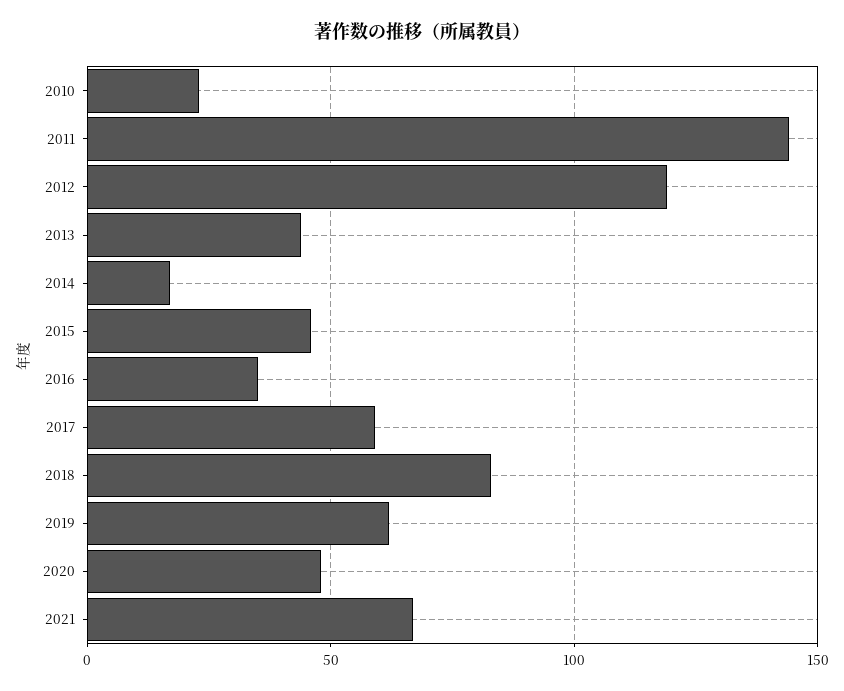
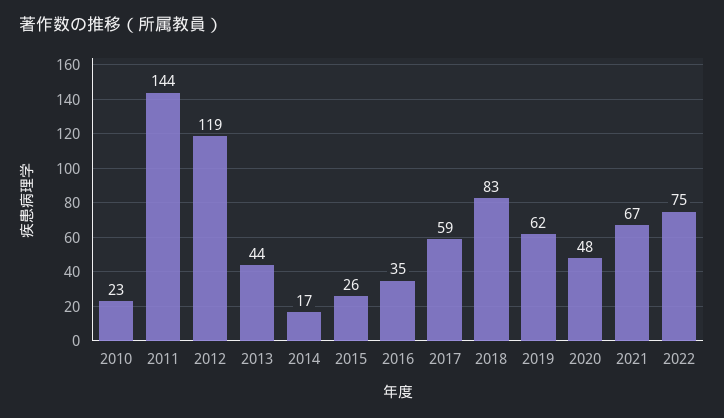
2015: 45 -> 26
2022: none -> 75

